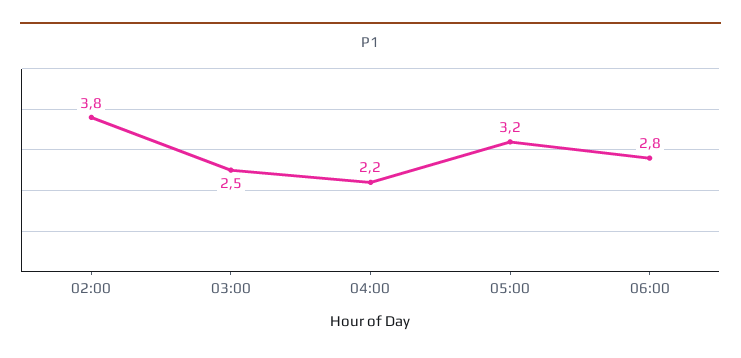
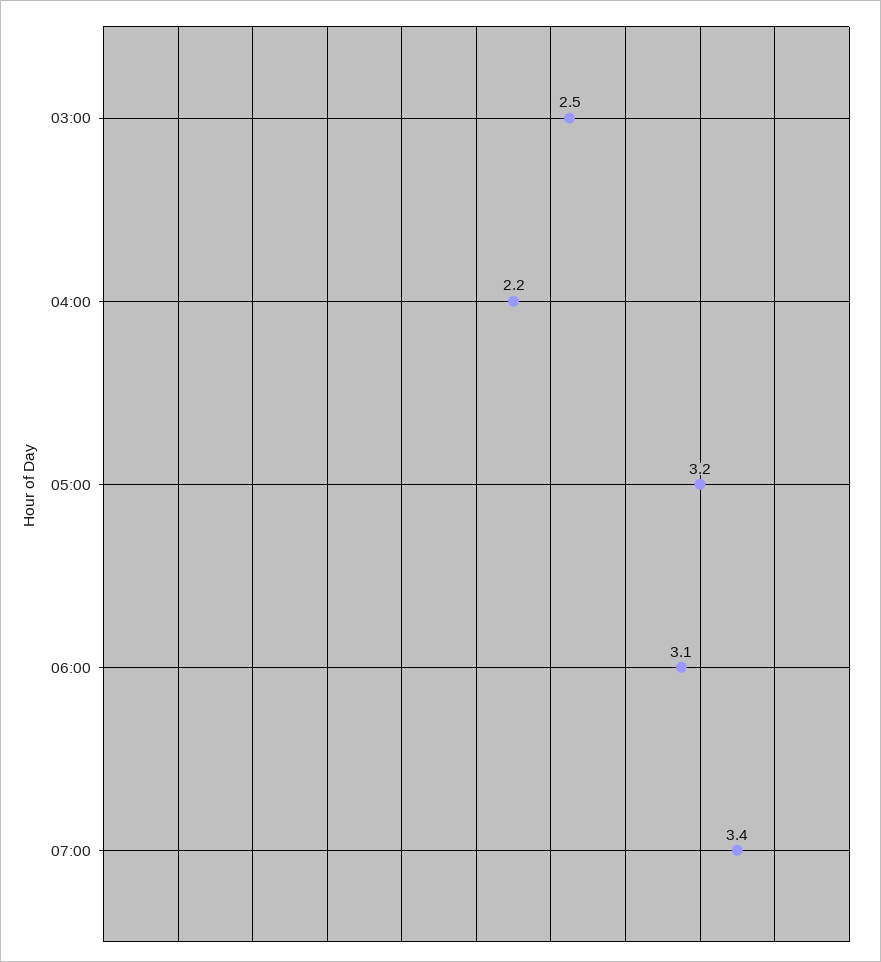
02:00: 3.8 -> none
06:00: 2.8 -> 3.1
07:00: none -> 3.4

